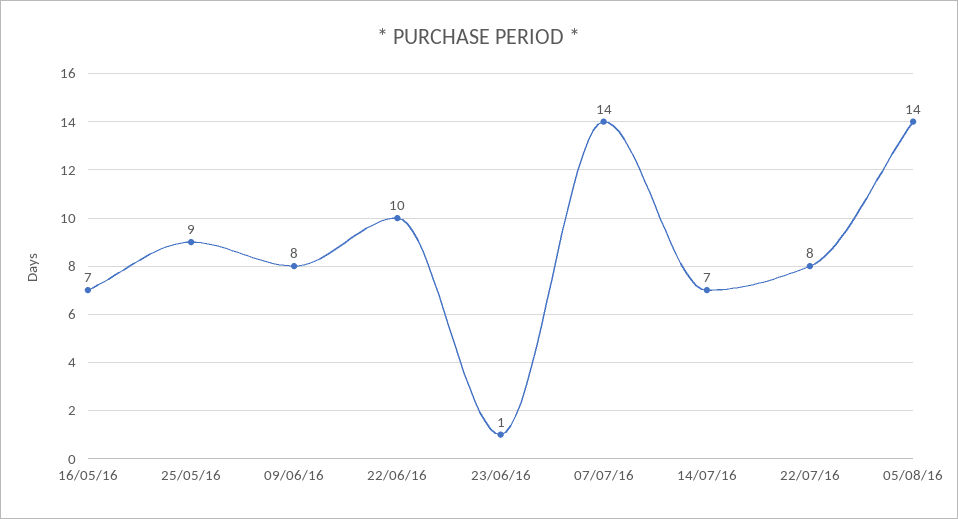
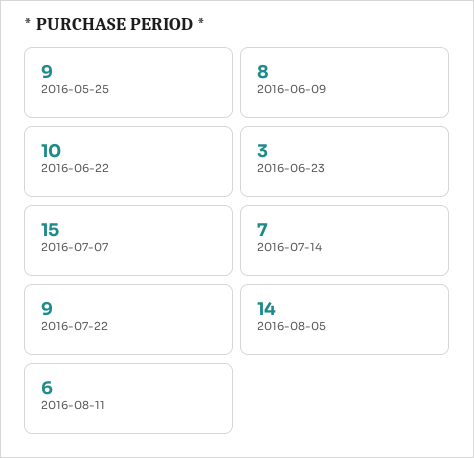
16/05/16: 7 -> none
23/06/16: 1 -> 3
07/07/16: 14 -> 15
22/07/16: 8 -> 9
2016-08-11: none -> 6

